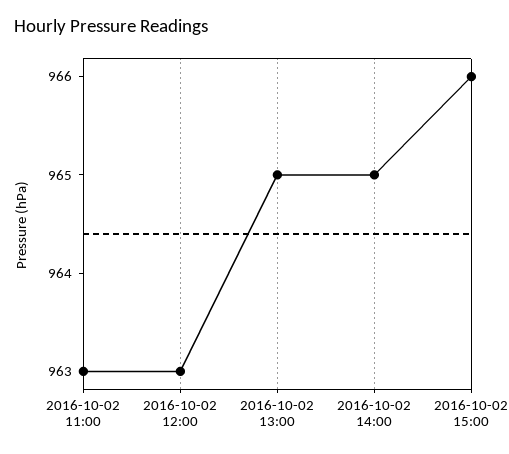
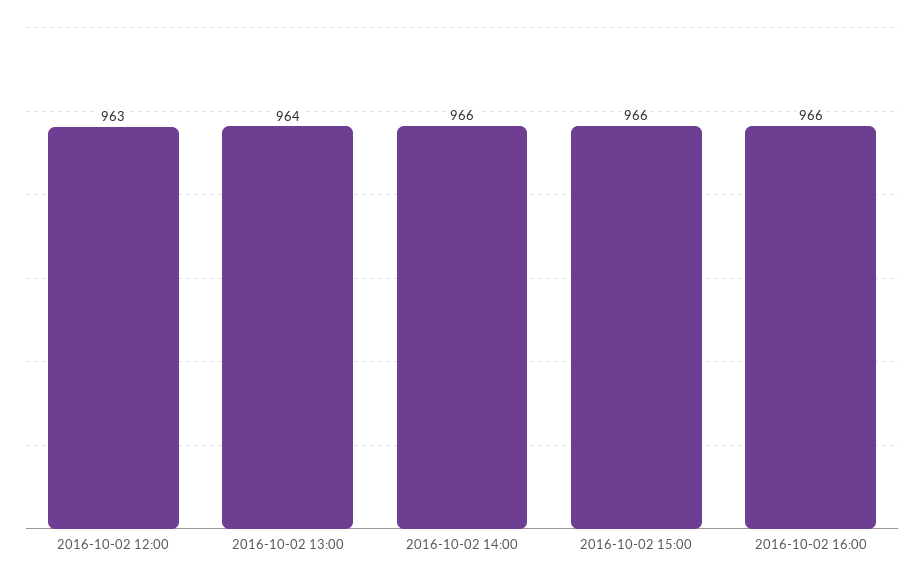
2016-10-02 11:00: 963 -> none
2016-10-02 13:00: 965 -> 964
2016-10-02 14:00: 965 -> 966
2016-10-02 16:00: none -> 966

